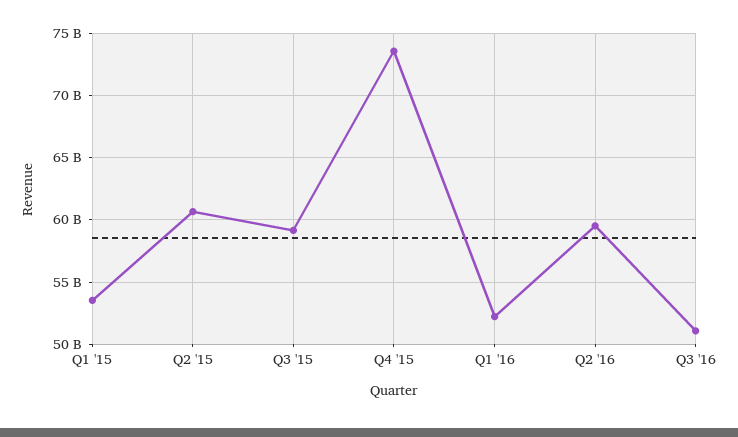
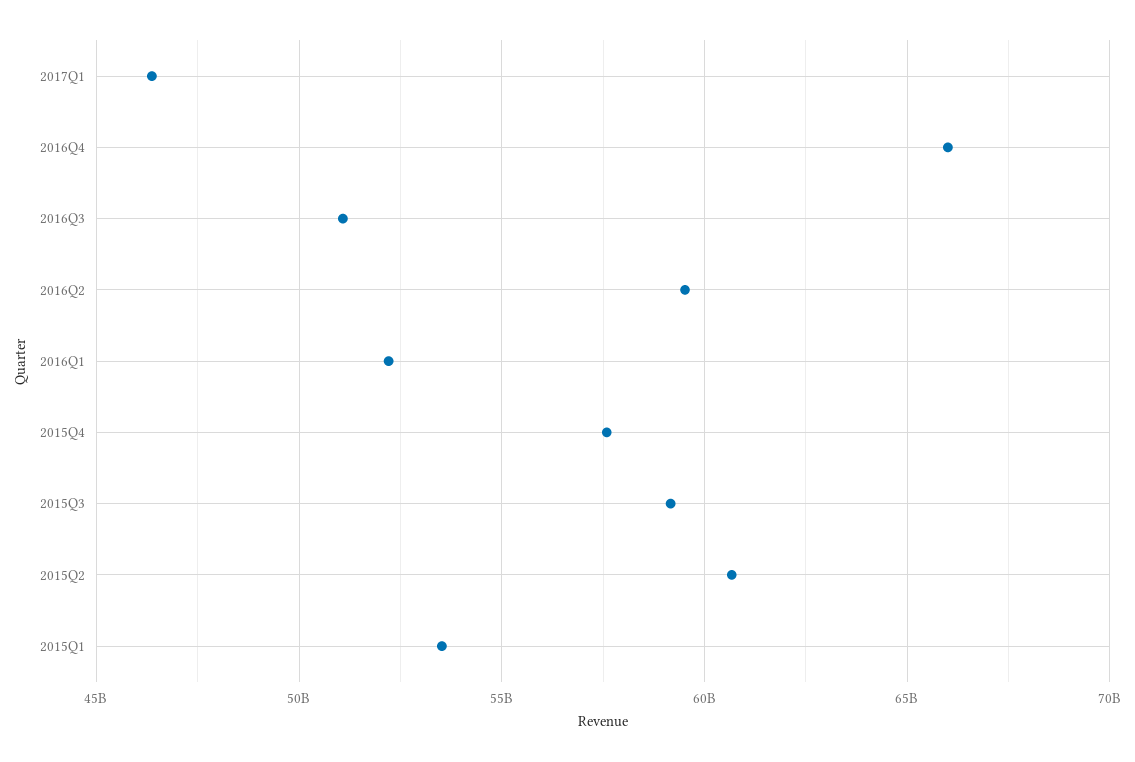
Q4 '15: 73500000000 -> 57500000000
2017Q1: none -> 46500000000
2016Q4: none -> 66000000000

